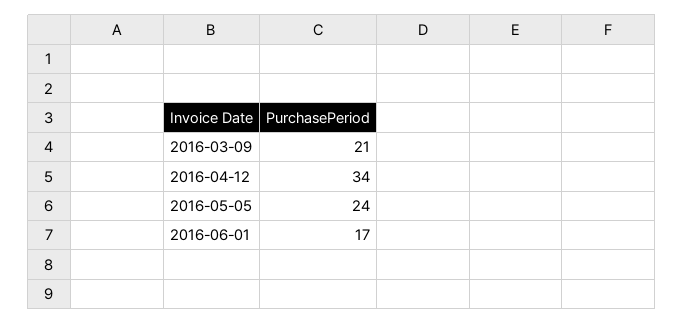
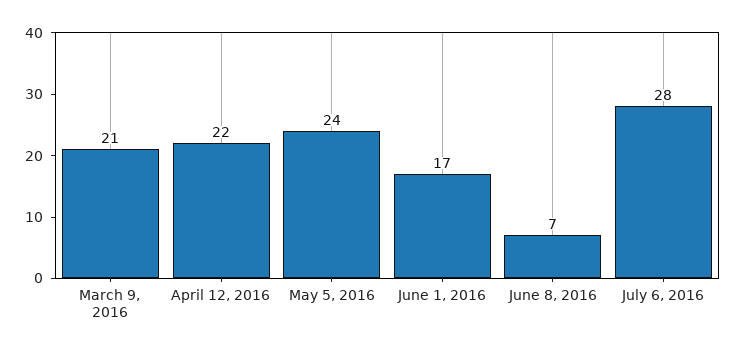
2016-04-12: 34 -> 22
June 8, 2016: none -> 7
July 6, 2016: none -> 28

